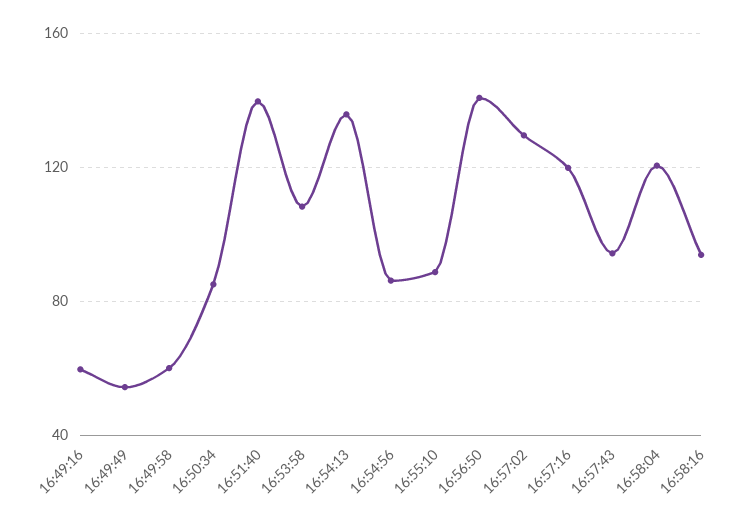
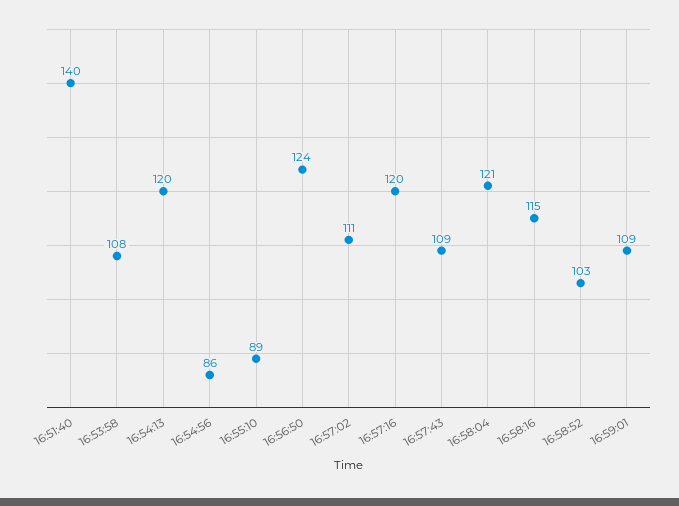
16:49:16: 60 -> none
16:49:49: 55 -> none
16:49:58: 60 -> none
16:50:34: 85 -> none
16:54:13: 135 -> 120
16:56:50: 140 -> 124
16:57:02: 130 -> 111
16:57:43: 95 -> 109
16:58:16: 95 -> 115
16:58:52: none -> 103
16:59:01: none -> 109

